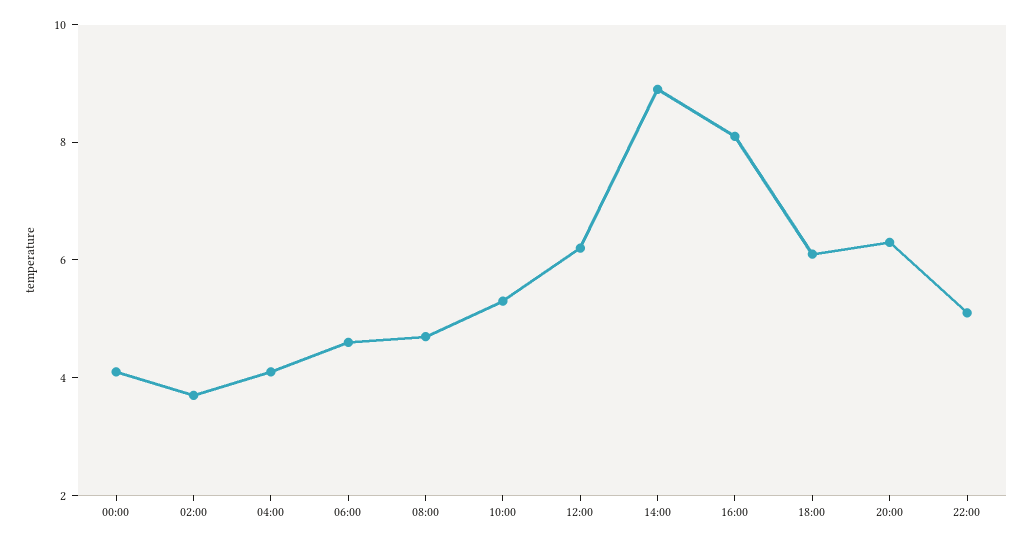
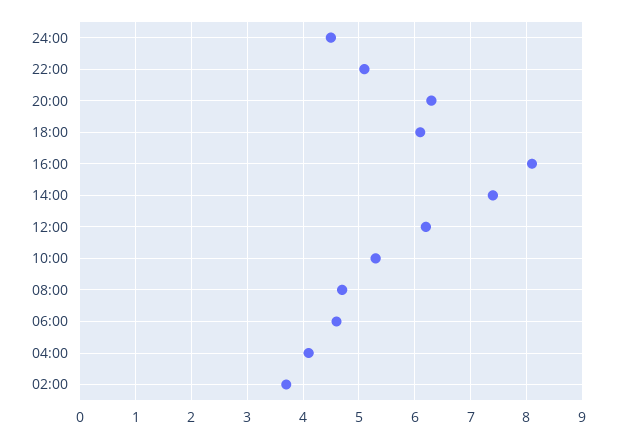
00:00: 4 -> none
14:00: 9 -> 7.5
24:00: none -> 4.5

